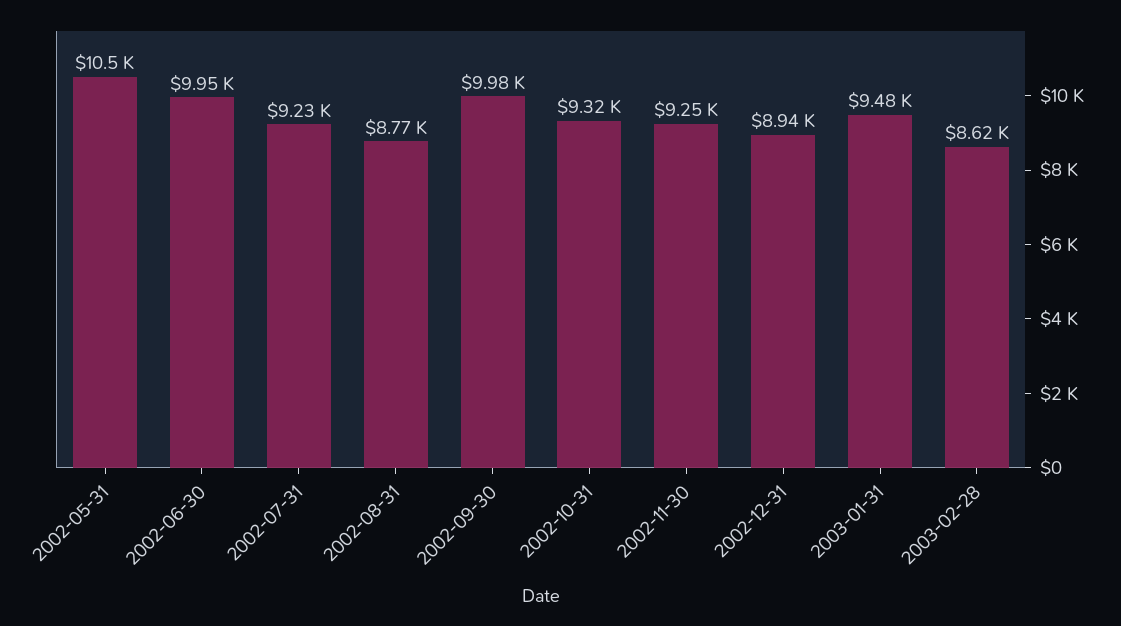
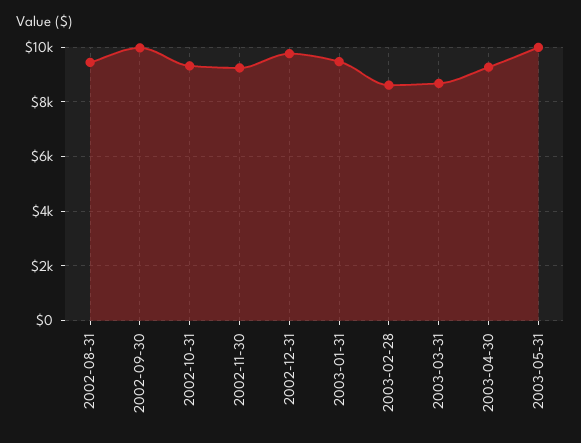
2002-05-31: 10500 -> none
2002-06-30: 9950 -> none
2002-07-31: 9230 -> none
2002-08-31: 8770 -> 9500
2002-12-31: 8940 -> 9750
2003-03-31: none -> 8750
2003-04-30: none -> 9250
2003-05-31: none -> 10000

